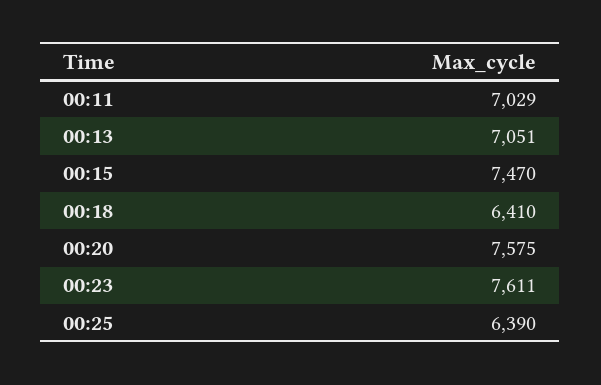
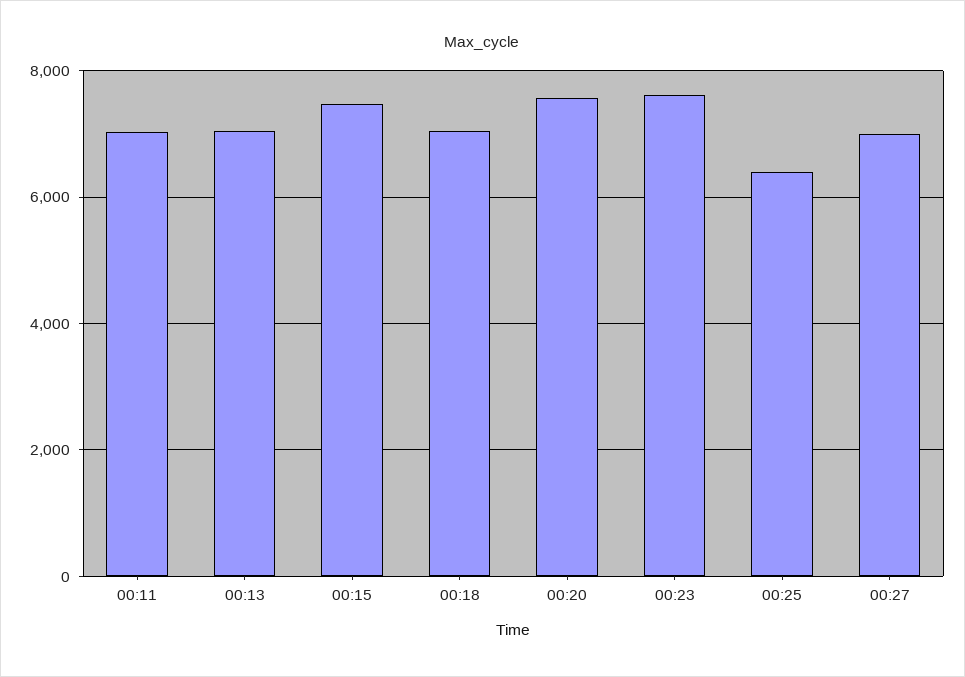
00:18: 6410 -> 7000
00:27: none -> 7000

